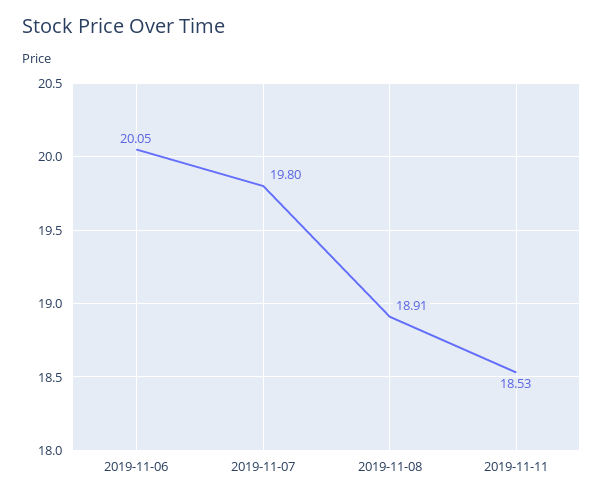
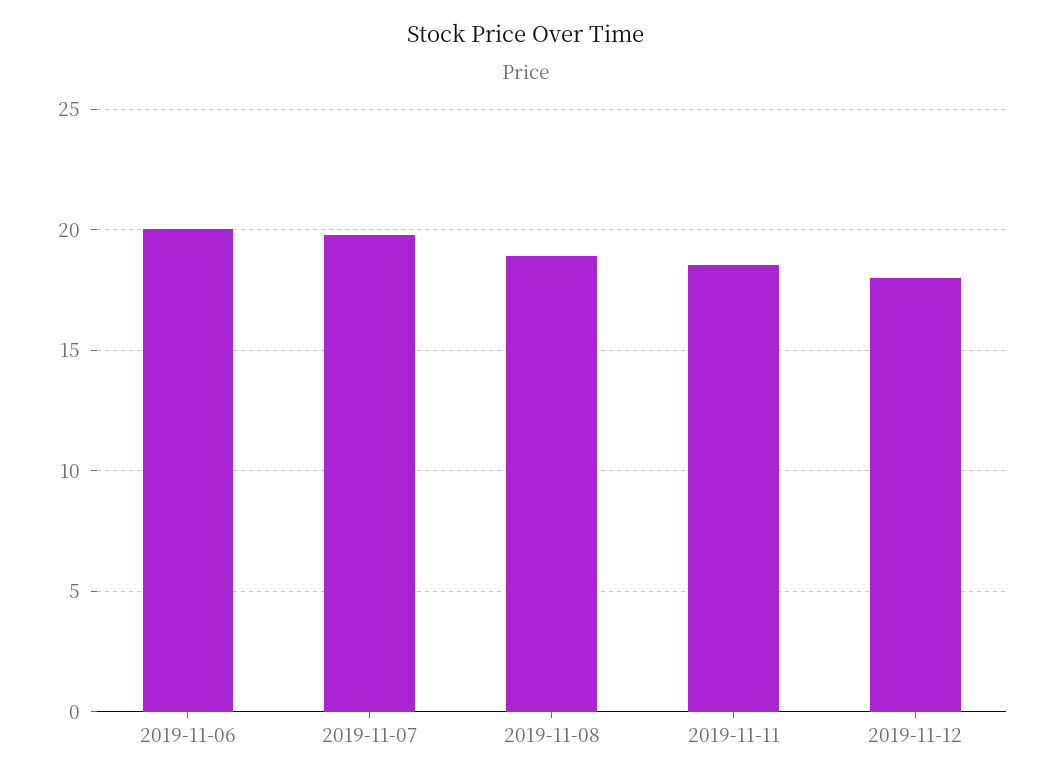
2019-11-12: none -> 18

